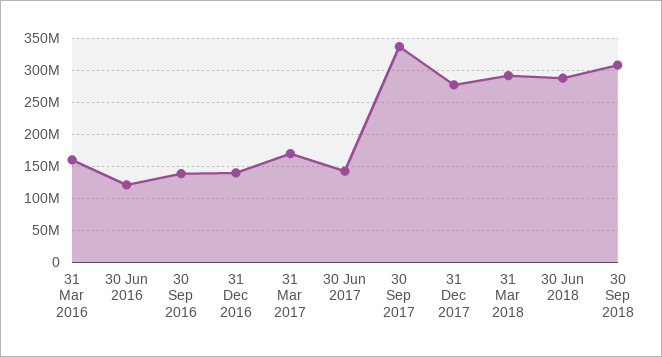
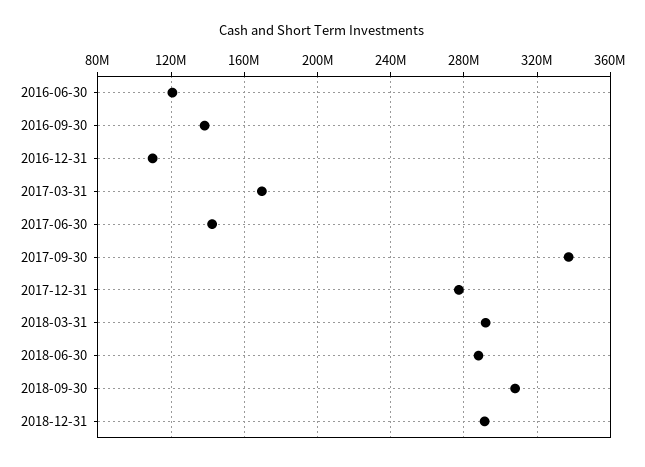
31 Mar 2016: 160000000 -> none
31 Dec 2016: 140000000 -> 110000000
2018-12-31: none -> 290000000

